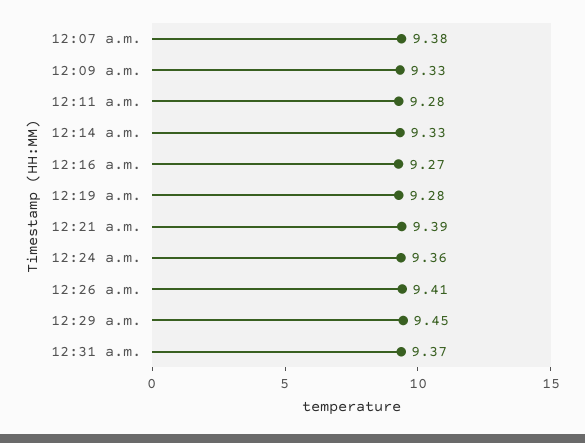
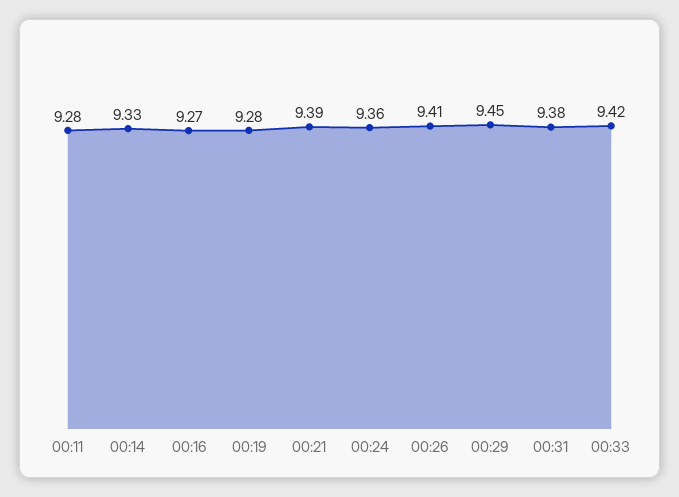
12:07 a.m.: 9.38 -> none
12:09 a.m.: 9.33 -> none
12:31 a.m.: 9.37 -> 9.38
00:33: none -> 9.42

